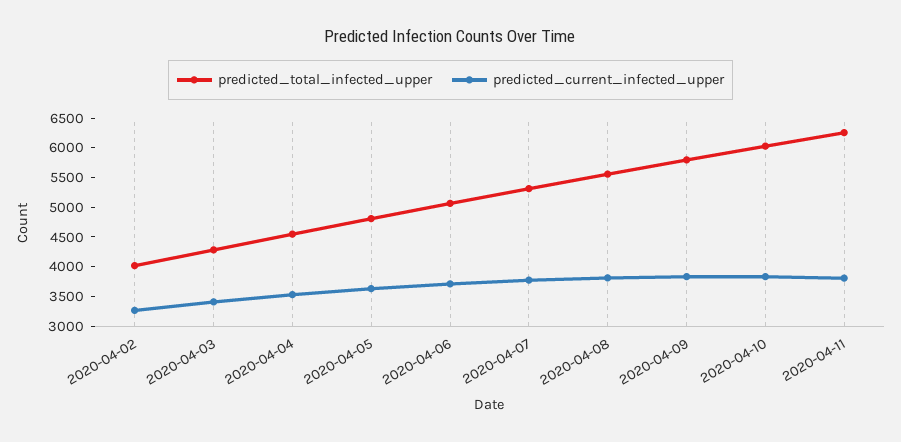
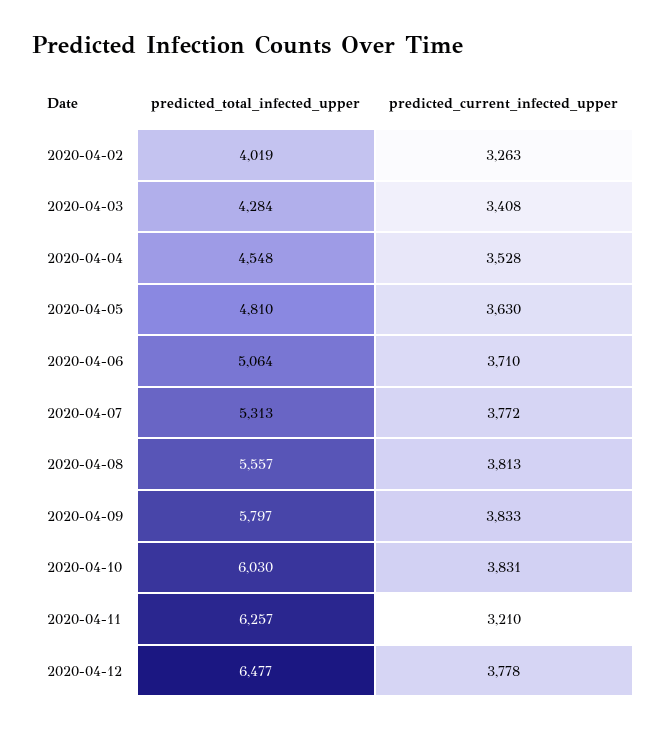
predicted_current_infected_upper, 2020-04-11: 3750 -> 3210
predicted_total_infected_upper, 2020-04-12: none -> 6477
predicted_current_infected_upper, 2020-04-12: none -> 3778

